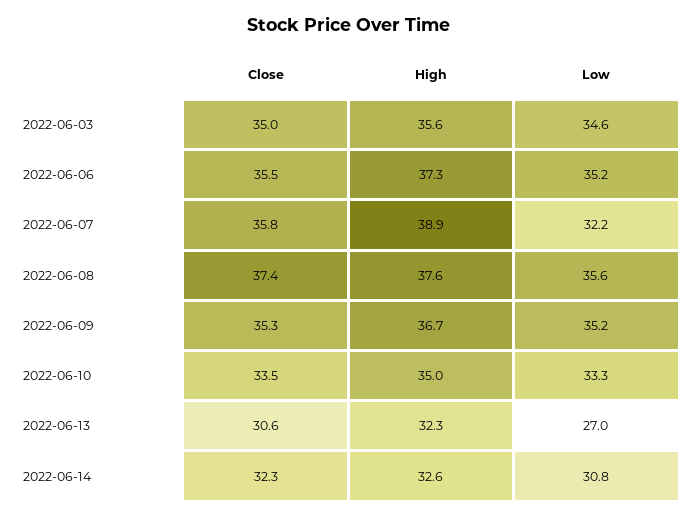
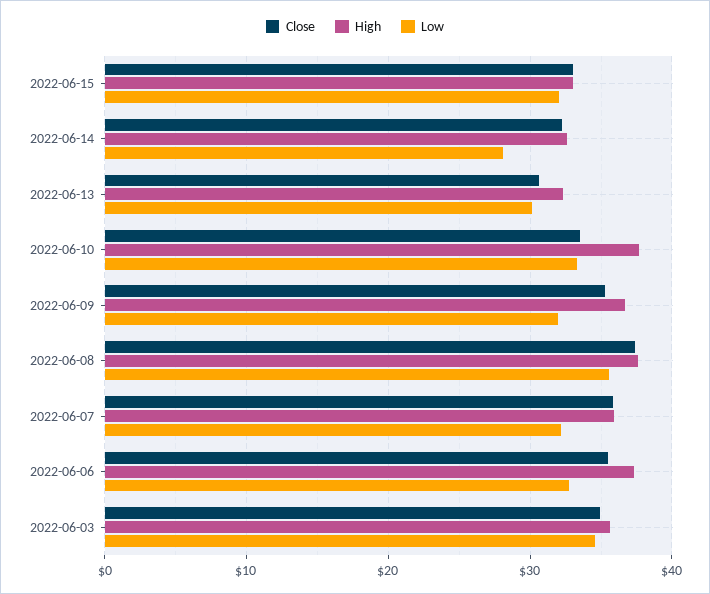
Low, 2022-06-06: 35.2 -> 33
High, 2022-06-07: 38.9 -> 36
Low, 2022-06-09: 35.2 -> 32
High, 2022-06-10: 35 -> 38
Low, 2022-06-13: 27 -> 30
Low, 2022-06-14: 30.8 -> 28
Close, 2022-06-15: none -> 33
High, 2022-06-15: none -> 33
Low, 2022-06-15: none -> 32

